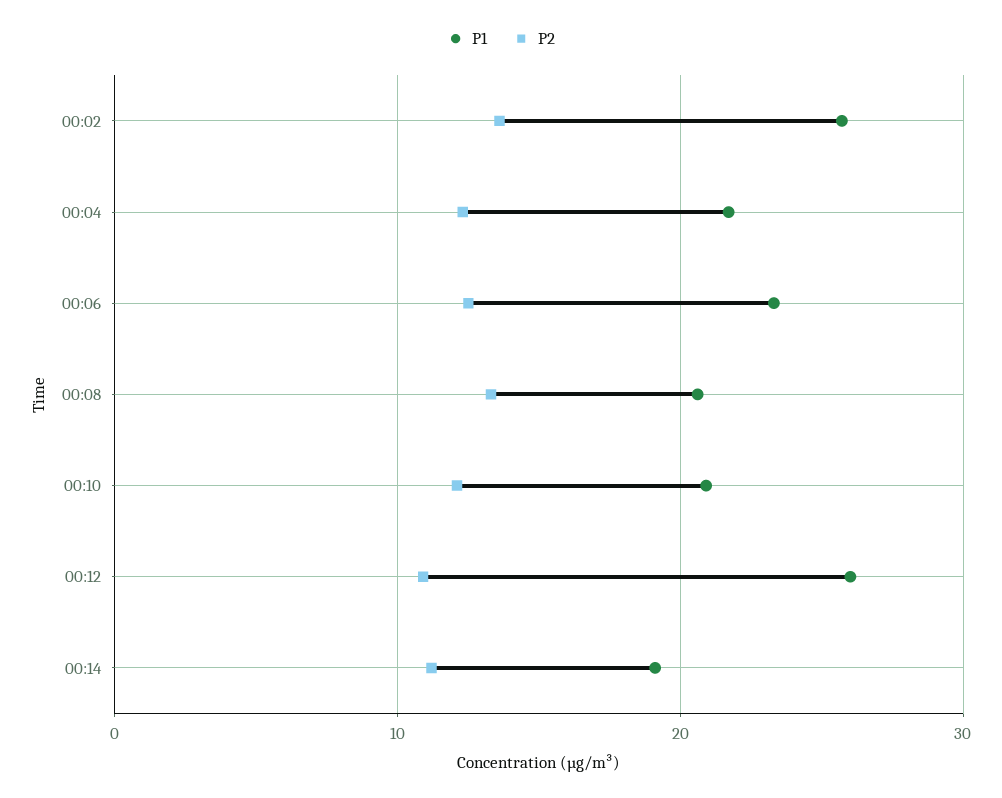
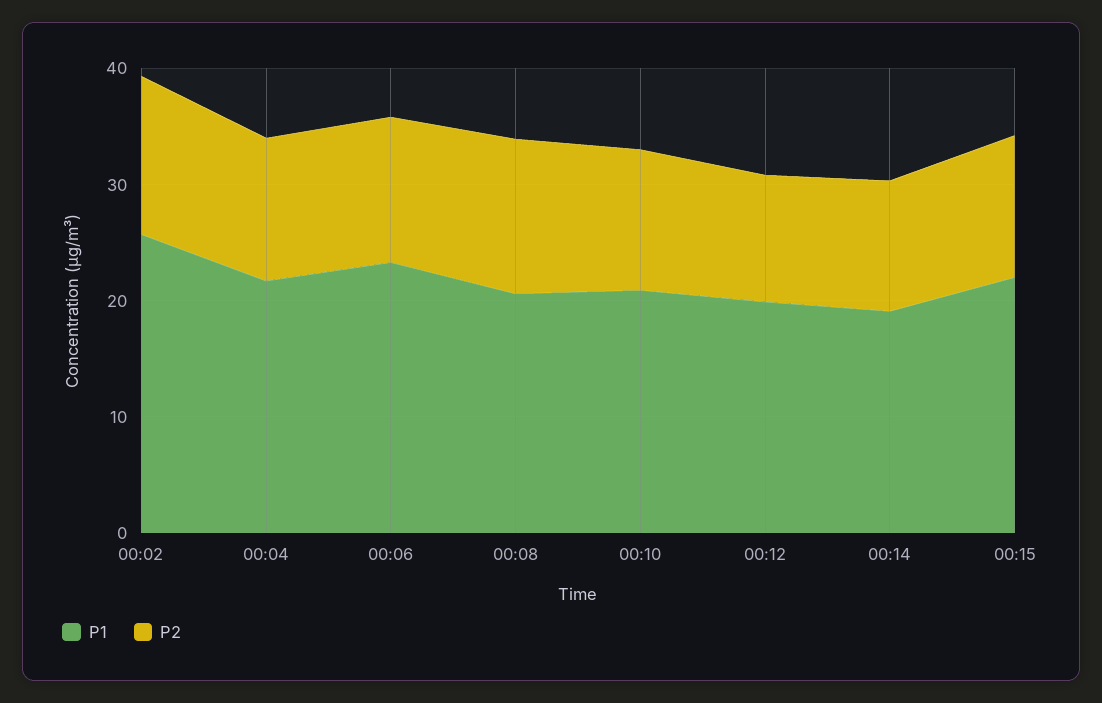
P1, 00:12: 26 -> 20
P1, 00:15: none -> 22
P2, 00:15: none -> 12

